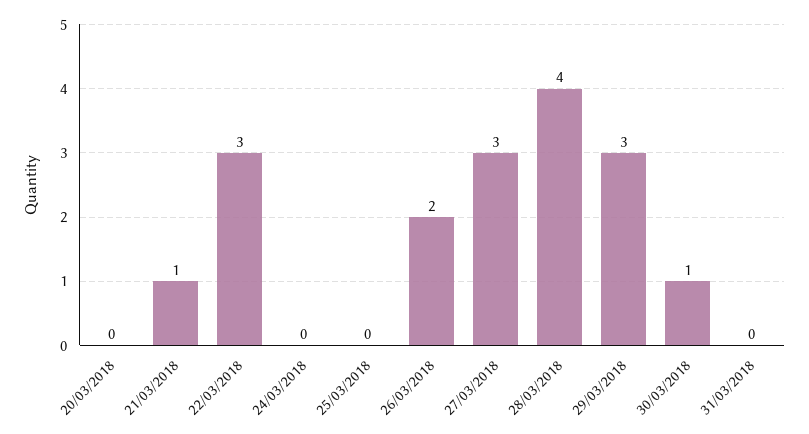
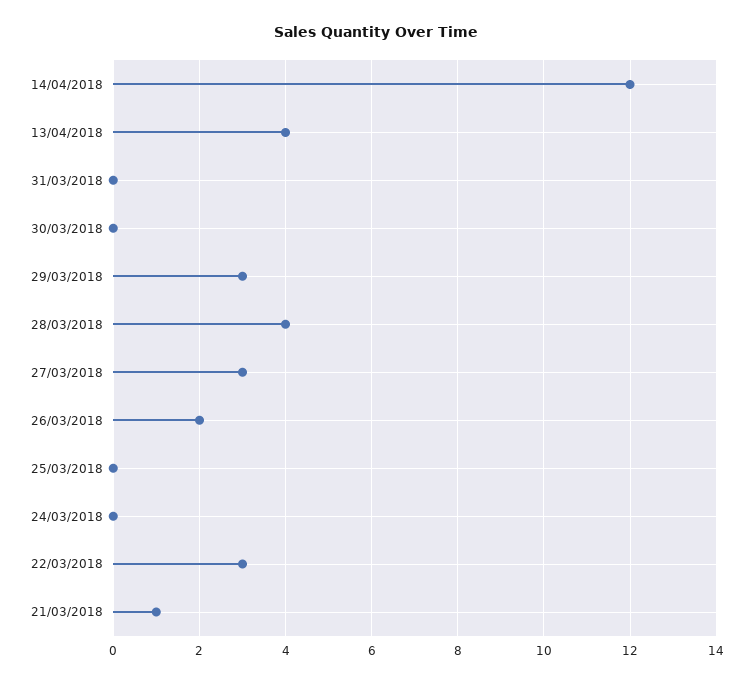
20/03/2018: 0 -> none
30/03/2018: 1 -> 0
14/04/2018: none -> 12
13/04/2018: none -> 4

